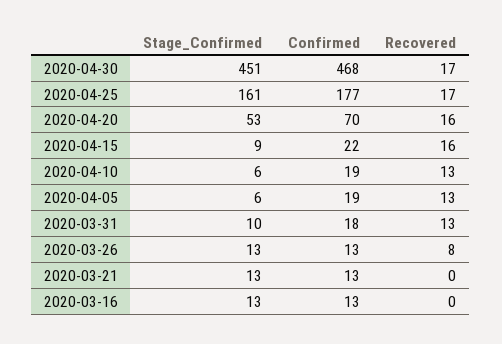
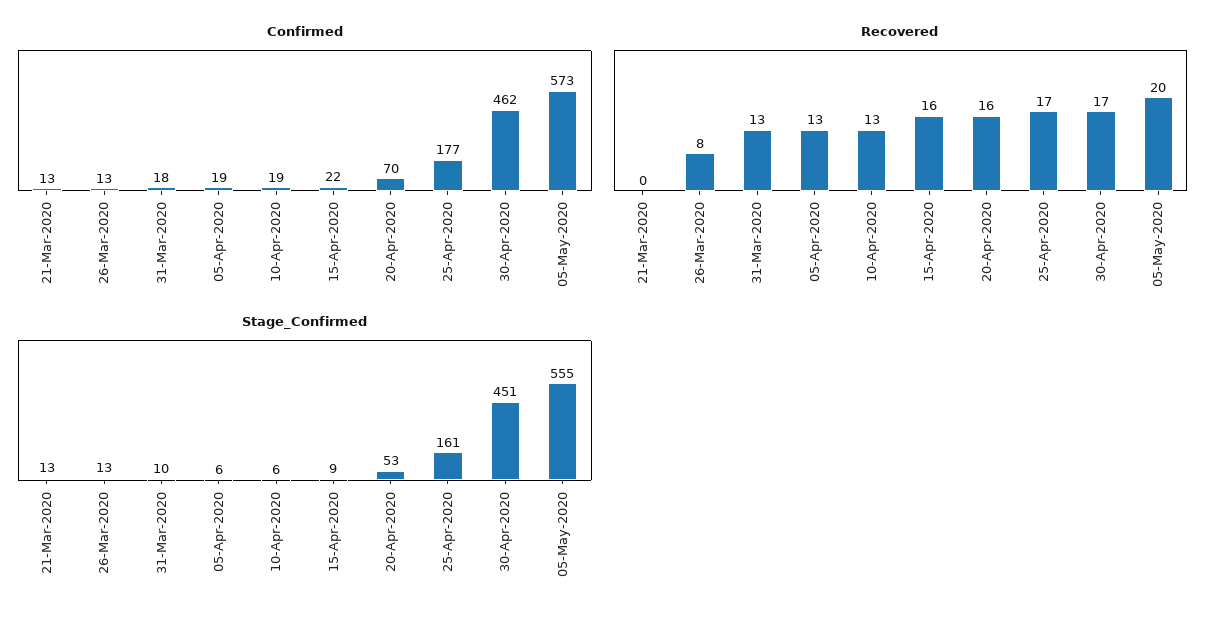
Confirmed, 2020-04-30: 468 -> 462
Stage_Confirmed, 2020-03-16: 13 -> none
Confirmed, 2020-03-16: 13 -> none
Recovered, 2020-03-16: 0 -> none
Confirmed, 05-May-2020: none -> 573
Recovered, 05-May-2020: none -> 20
Stage_Confirmed, 05-May-2020: none -> 555

